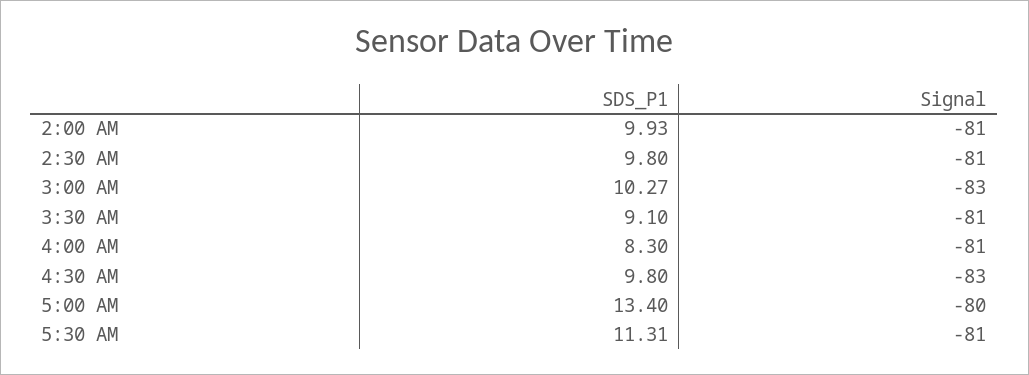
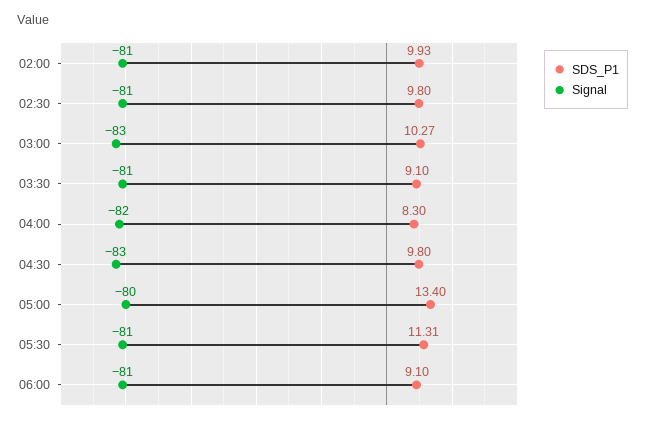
Signal, 4:00 AM: -81 -> -82
SDS_P1, 06:00: none -> 9.1
Signal, 06:00: none -> -81

